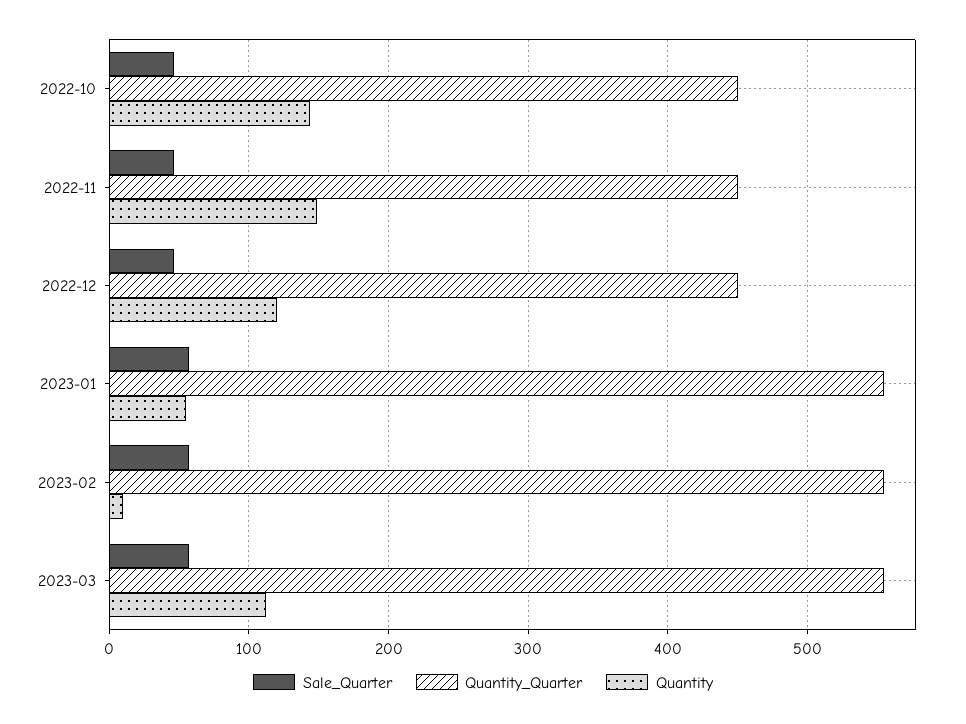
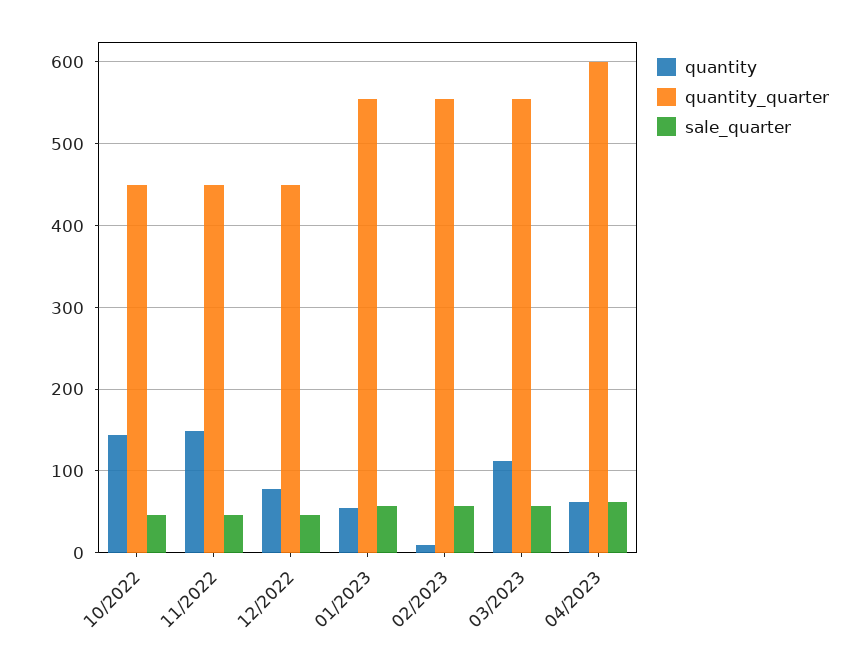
Quantity, 2022-12: 120 -> 80
Quantity, 04/2023: none -> 60
Quantity_Quarter, 04/2023: none -> 600
Sale_Quarter, 04/2023: none -> 60

